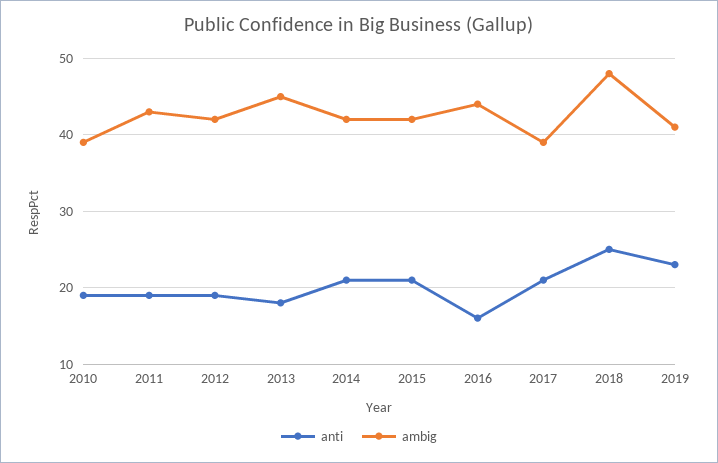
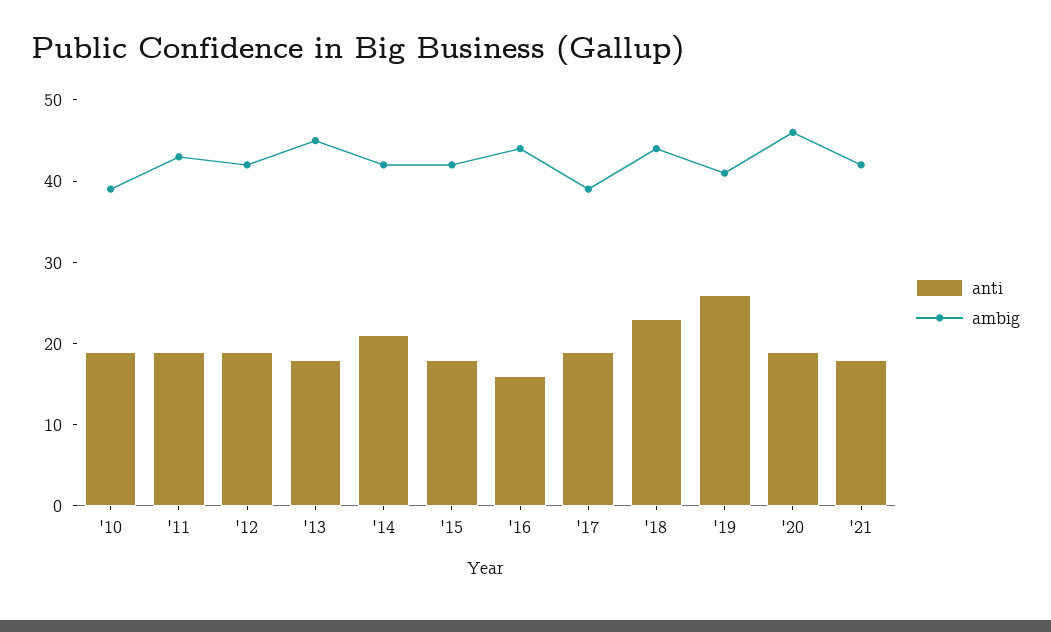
anti, 2015: 21 -> 18
anti, 2017: 21 -> 19
anti, 2018: 25 -> 23
ambig, 2018: 48 -> 44
anti, 2019: 23 -> 26
anti, '20: none -> 19
ambig, '20: none -> 46
anti, '21: none -> 18
ambig, '21: none -> 42

